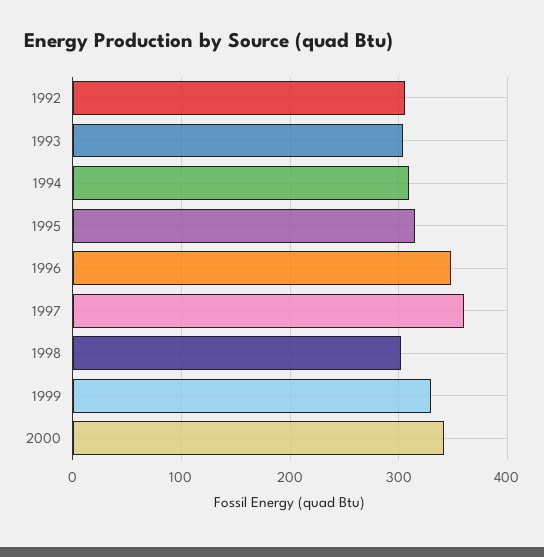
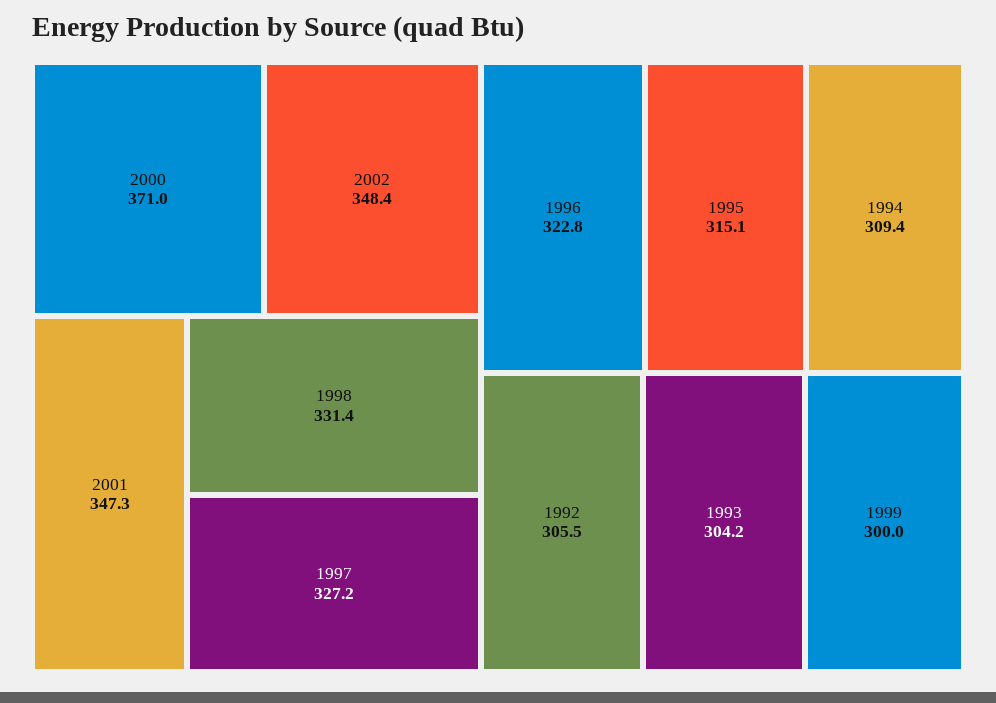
1996: 350 -> 322.8
1997: 360 -> 327.2
1998: 300 -> 331.4
1999: 330 -> 300
2000: 340 -> 371
2002: none -> 348.4
2001: none -> 347.3

